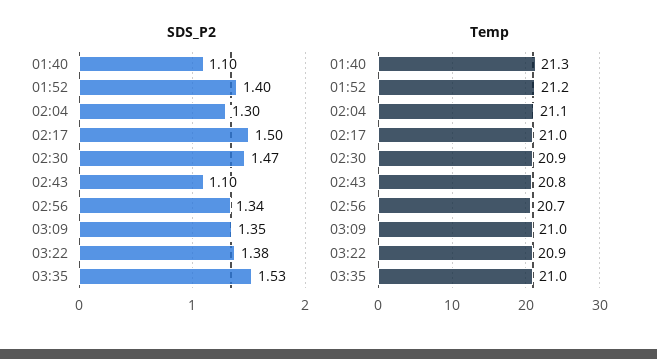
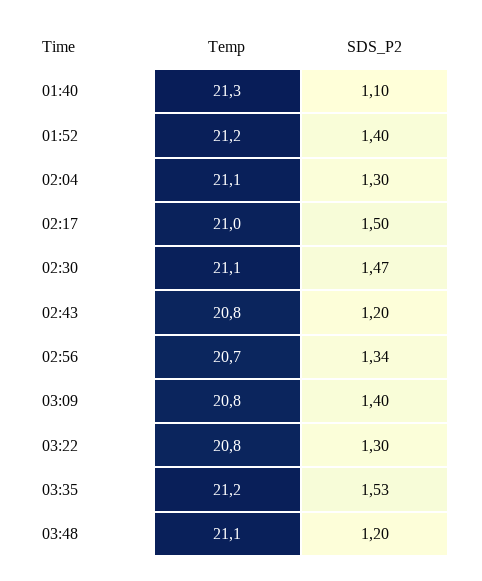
SDS_P2, 02:43: 1.1 -> 1.2
SDS_P2, 03:09: 1.35 -> 1.4
SDS_P2, 03:22: 1.38 -> 1.3
Temp, 02:30: 20.9 -> 21.1
Temp, 03:09: 21 -> 20.8
Temp, 03:22: 20.9 -> 20.8
Temp, 03:35: 21 -> 21.2
Temp, 03:48: none -> 21.1
SDS_P2, 03:48: none -> 1.2

